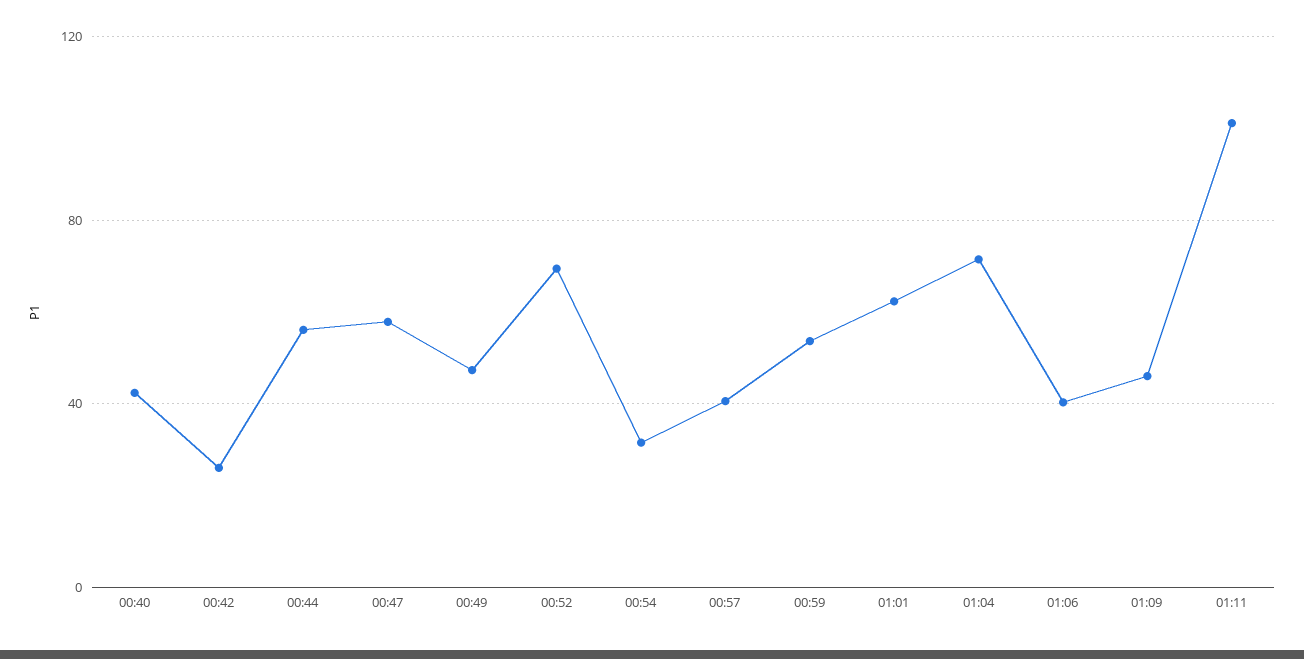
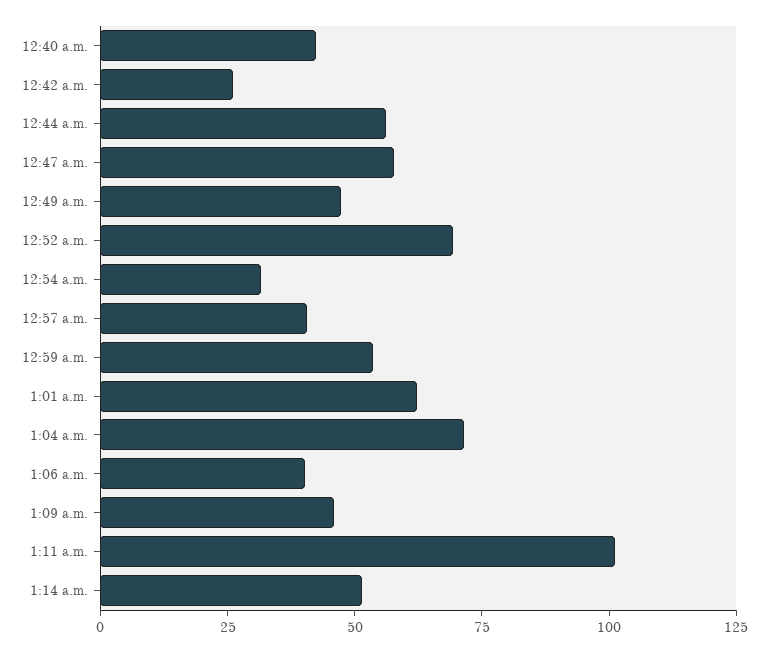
1:14 a.m.: none -> 50

